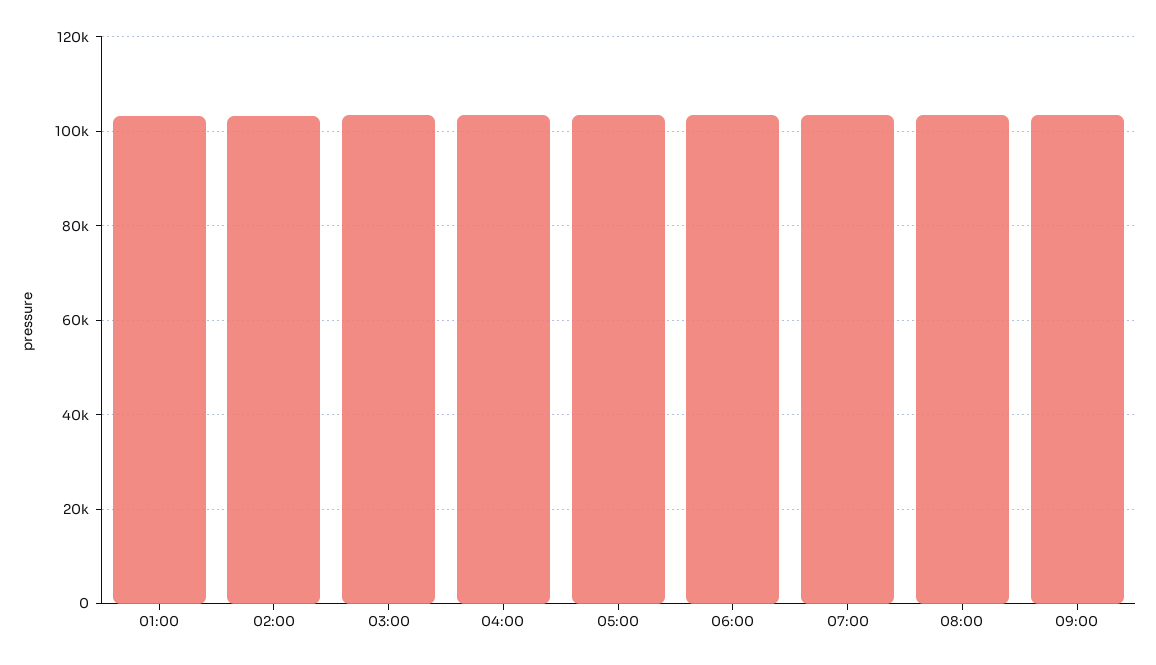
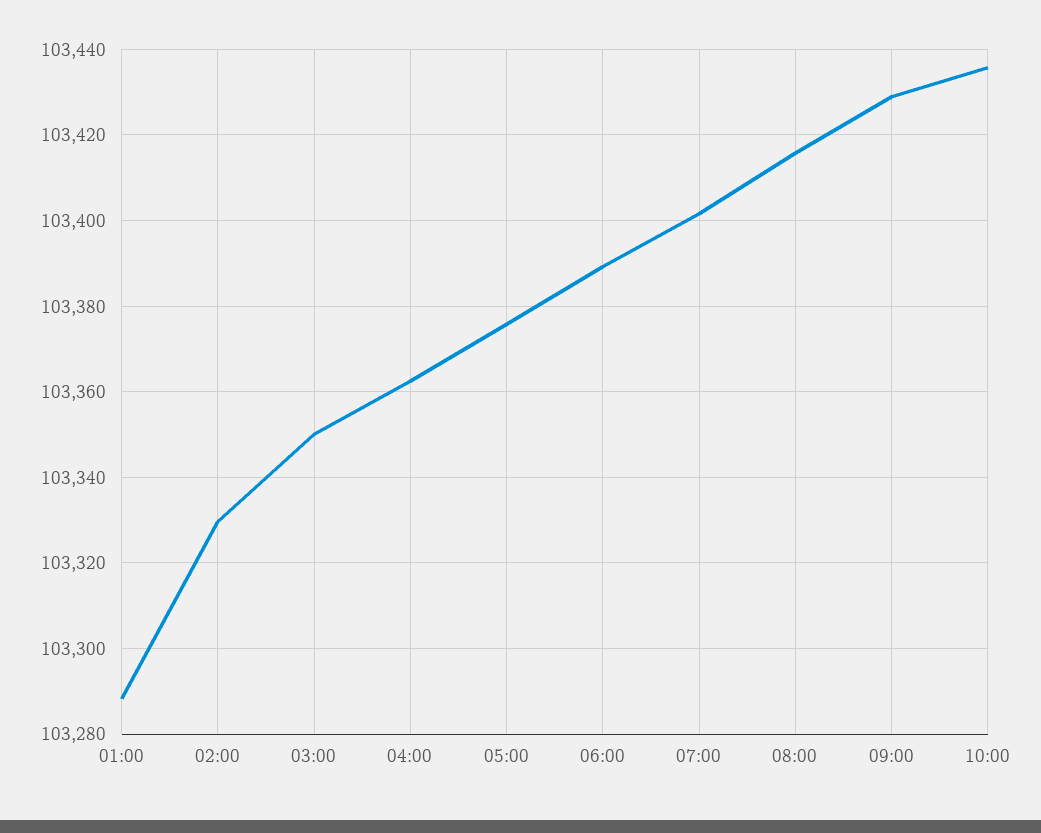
10:00: none -> 103436

